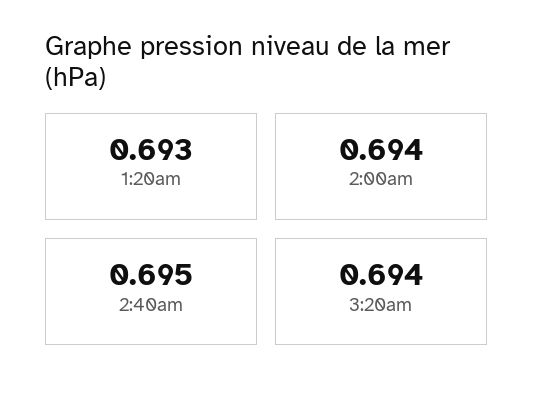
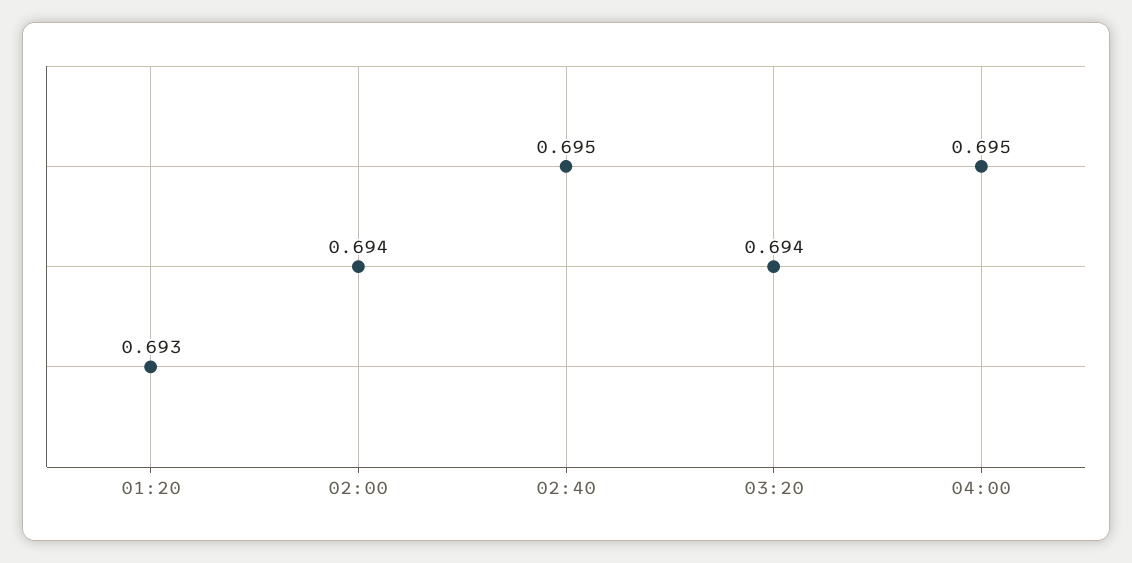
04:00: none -> 0.695

